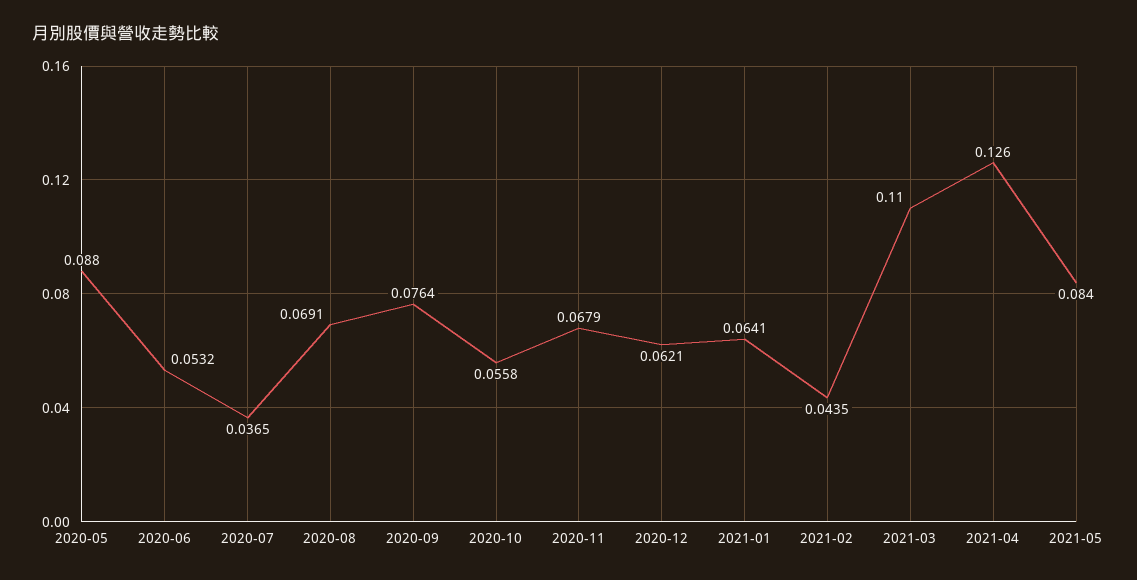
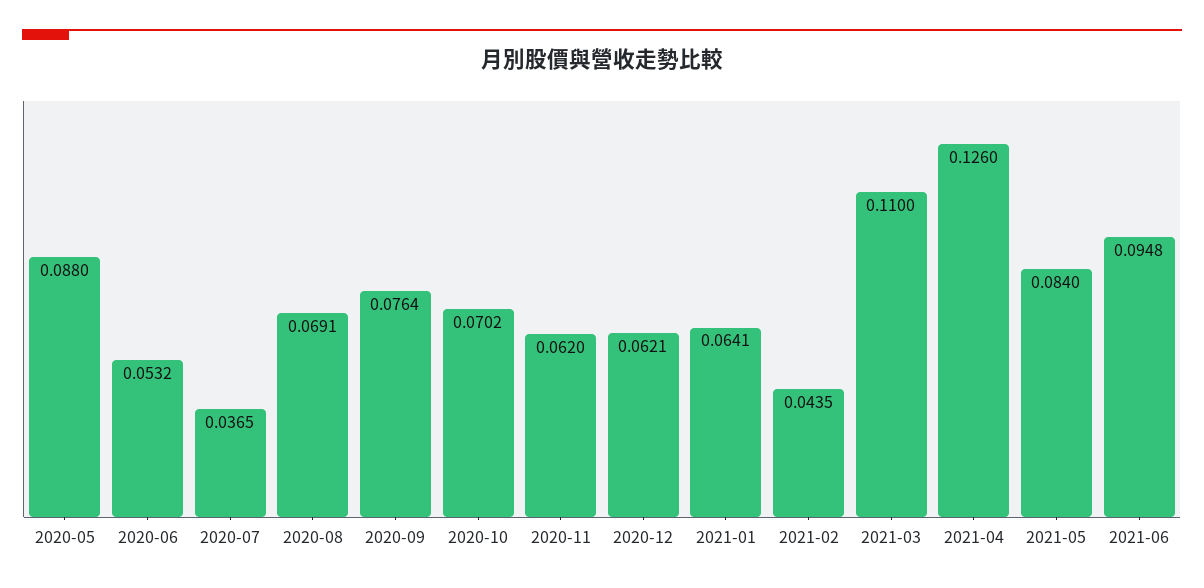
2020-10: 0.0558 -> 0.0702
2020-11: 0.0679 -> 0.062
2021-06: none -> 0.0948

